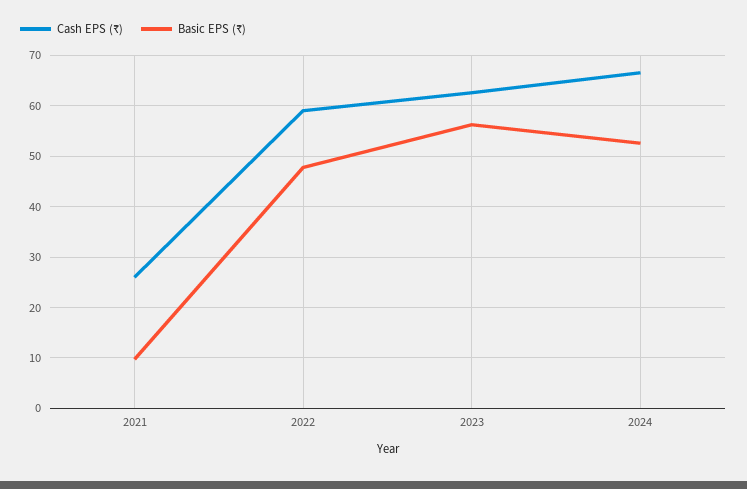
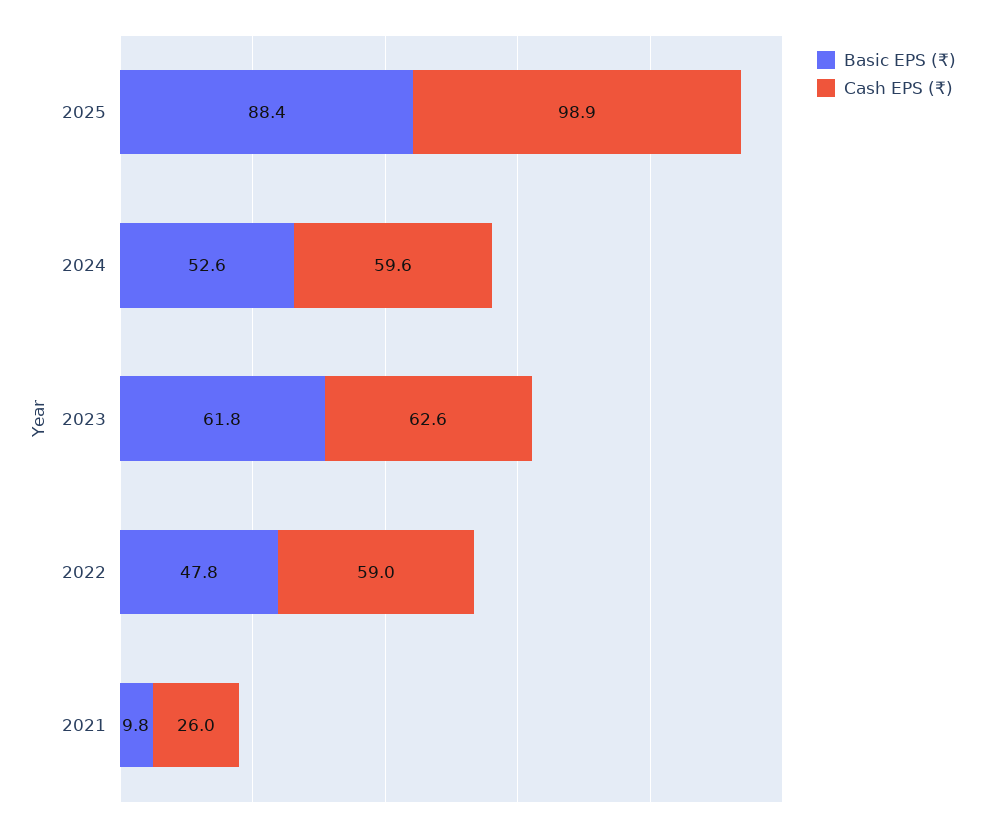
Basic EPS (₹), 2023: 56 -> 61.8
Cash EPS (₹), 2024: 66 -> 59.6
Basic EPS (₹), 2025: none -> 88.4
Cash EPS (₹), 2025: none -> 98.9

